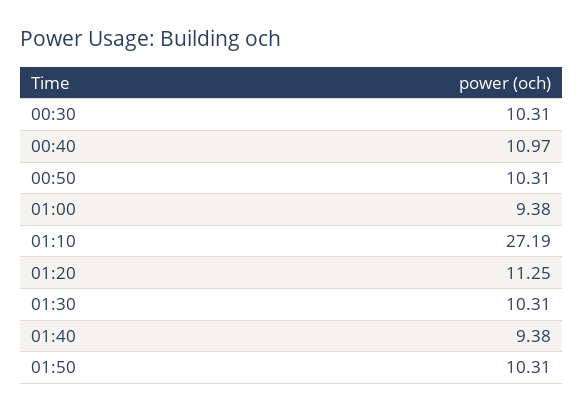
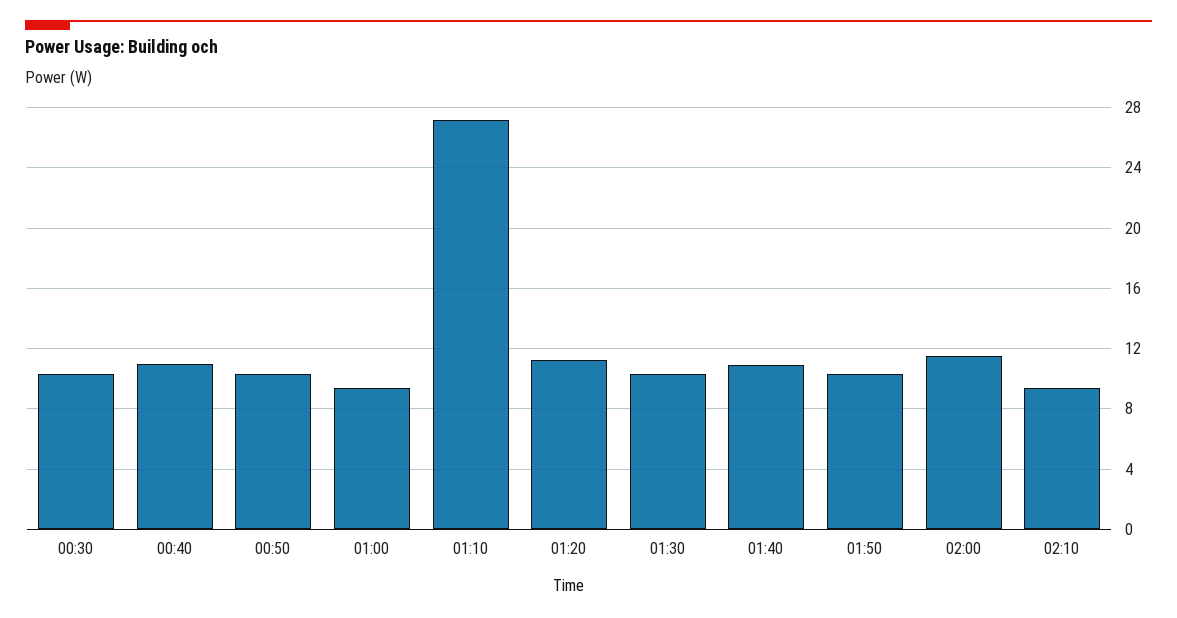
01:40: 9.38 -> 11
02:00: none -> 11.5
02:10: none -> 9.5

